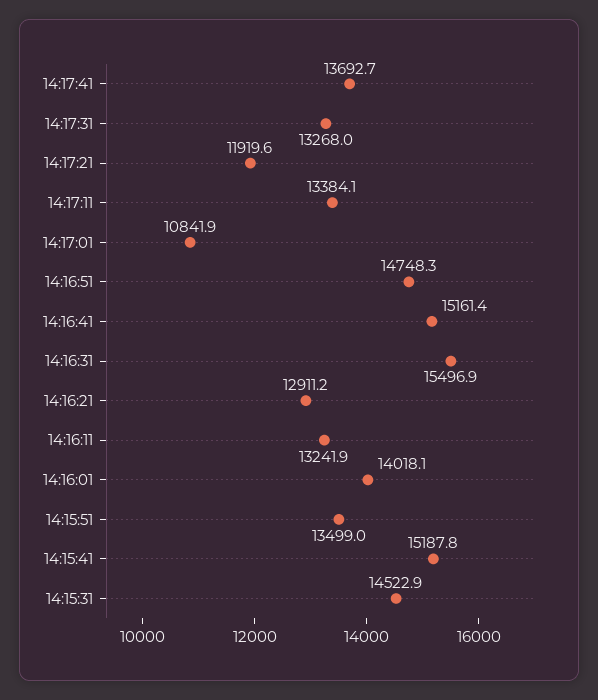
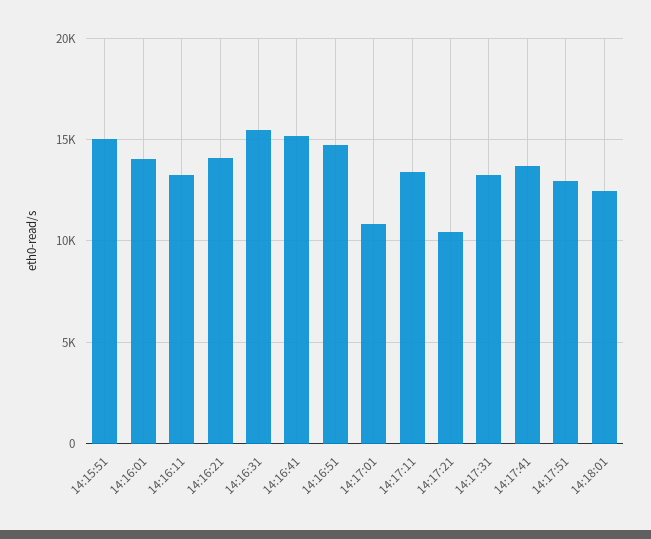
14:17:21: 11919.6 -> 10500
14:16:21: 12911.2 -> 14000
14:15:51: 13499 -> 15000
14:15:41: 15187.8 -> none
14:15:31: 14522.9 -> none
14:17:51: none -> 13000
14:18:01: none -> 12500

